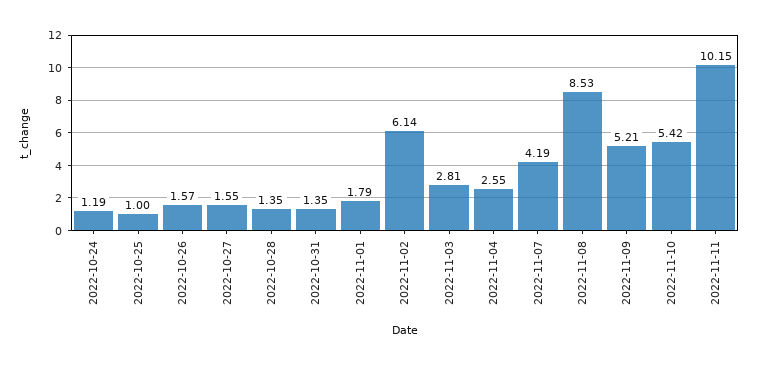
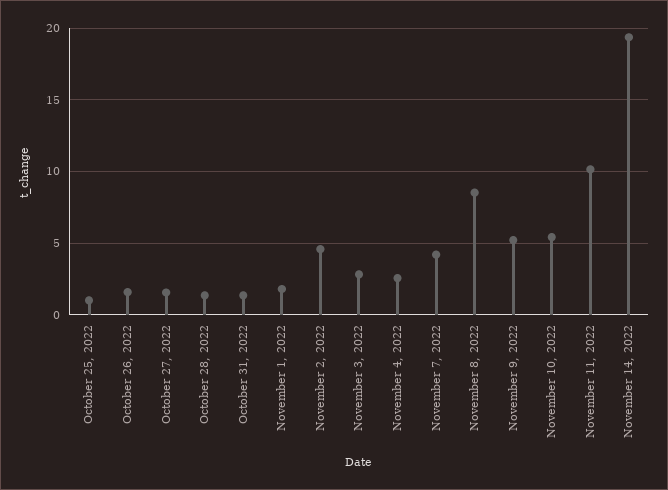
2022-10-24: 1.19 -> none
2022-11-02: 6.14 -> 4.5
November 14, 2022: none -> 19.5

